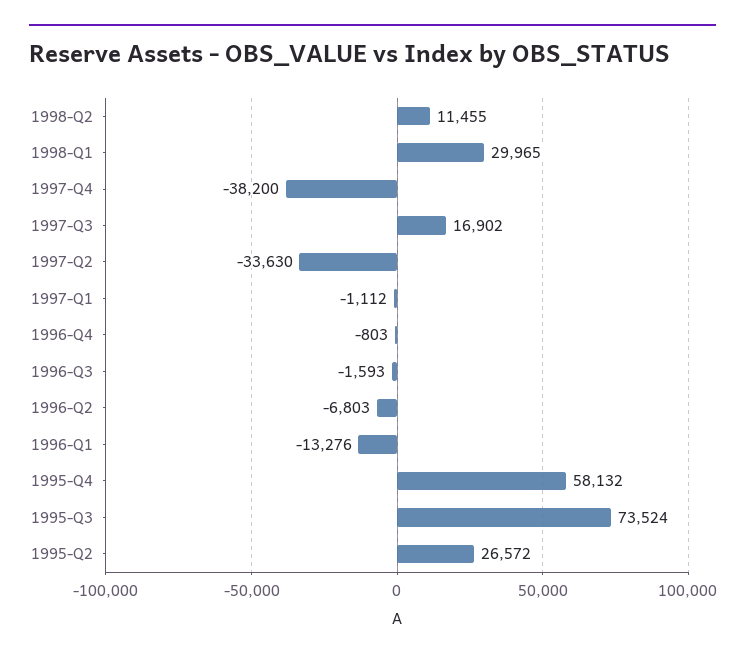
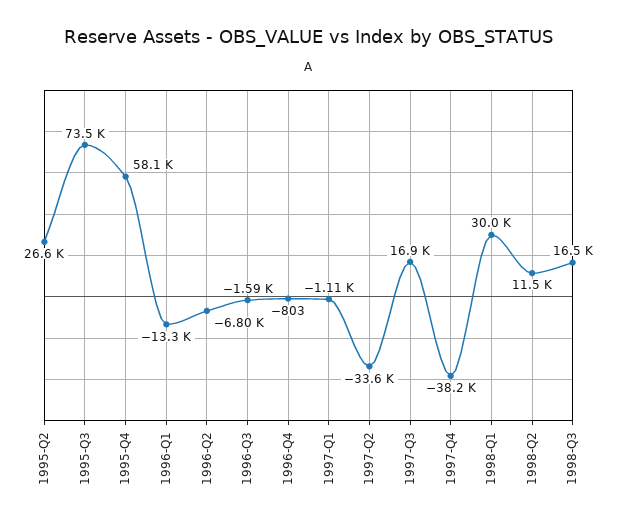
1998-Q3: none -> 16500

